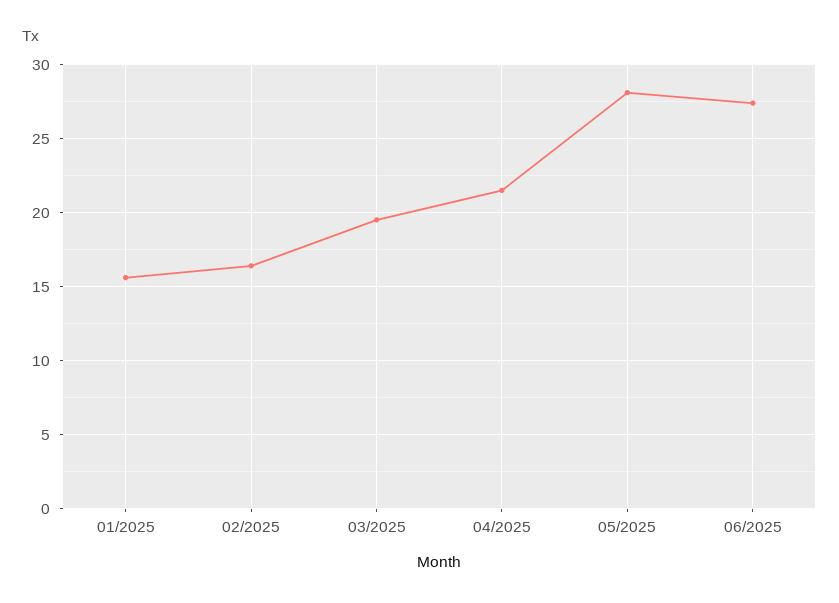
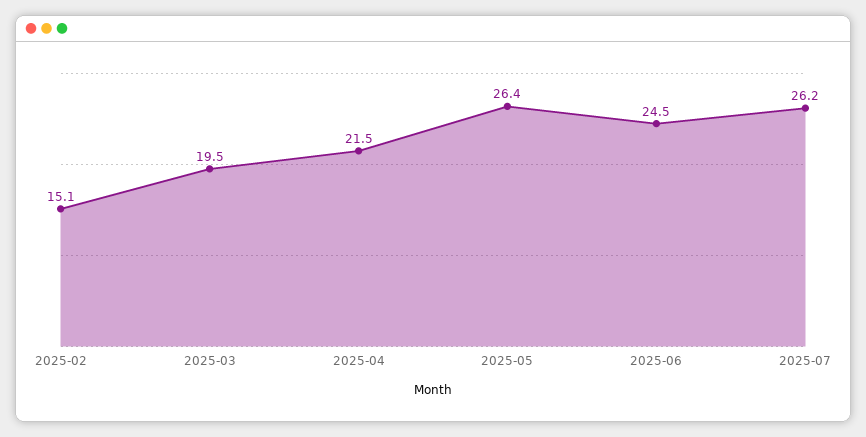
01/2025: 15.5 -> none
02/2025: 16.5 -> 15.1
05/2025: 28 -> 26.4
06/2025: 27.5 -> 24.5
2025-07: none -> 26.2

